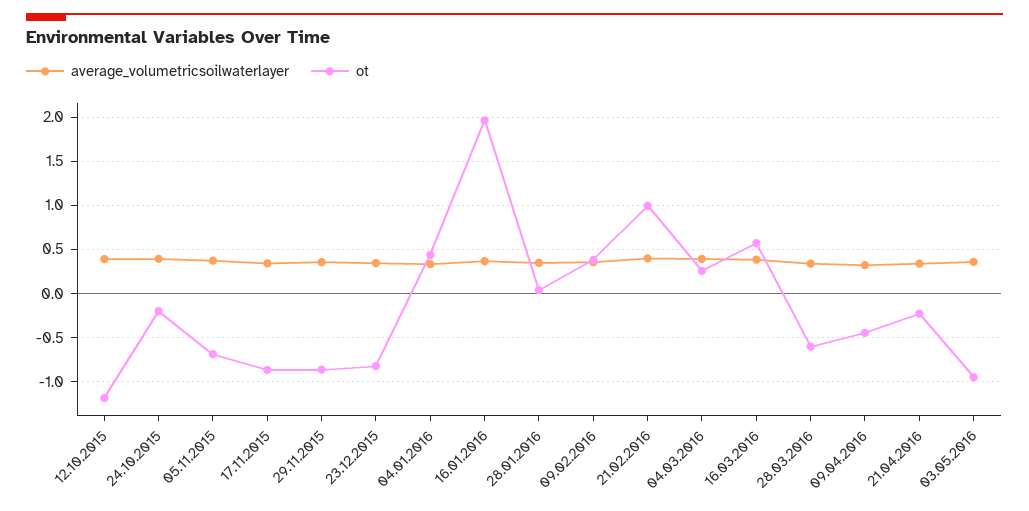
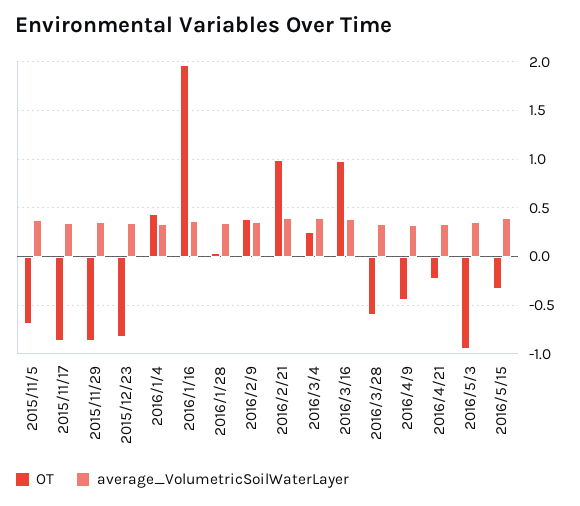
average_volumetricsoilwaterlayer, 12.10.2015: 0.4 -> none
ot, 12.10.2015: -1.2 -> none
average_volumetricsoilwaterlayer, 24.10.2015: 0.4 -> none
ot, 24.10.2015: -0.2 -> none
ot, 16.03.2016: 0.6 -> 1
ot, 2016/5/15: none -> -0.3
average_volumetricsoilwaterlayer, 2016/5/15: none -> 0.4

